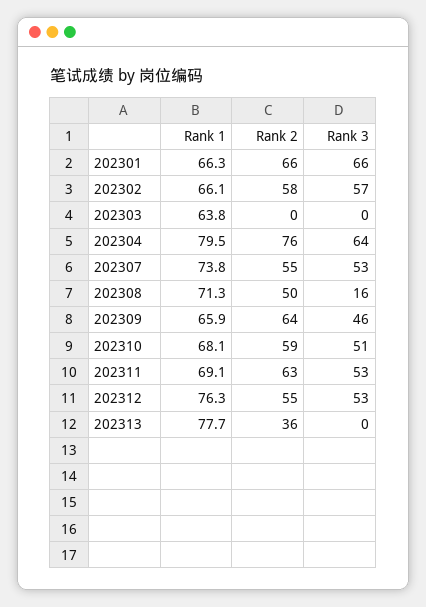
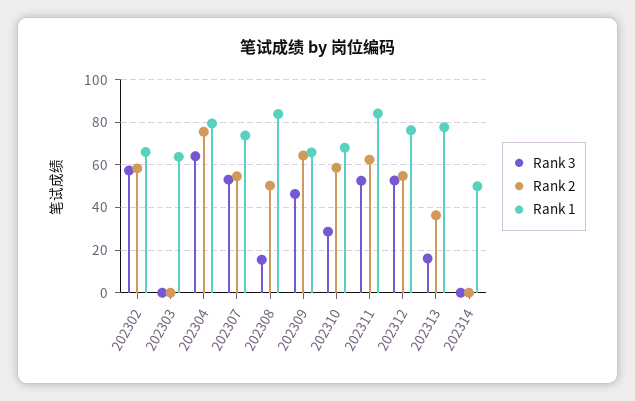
Rank 1, 202301: 66.3 -> none
Rank 2, 202301: 66 -> none
Rank 3, 202301: 66 -> none
Rank 1, 202308: 71.3 -> 85
Rank 3, 202310: 51 -> 30
Rank 1, 202311: 69.1 -> 85
Rank 3, 202313: 0 -> 15
Rank 3, 202314: none -> 0
Rank 2, 202314: none -> 0
Rank 1, 202314: none -> 50

